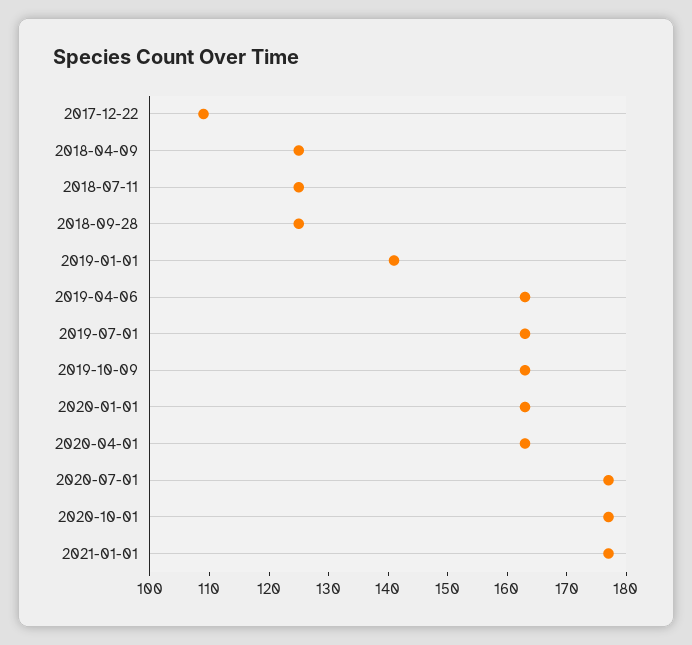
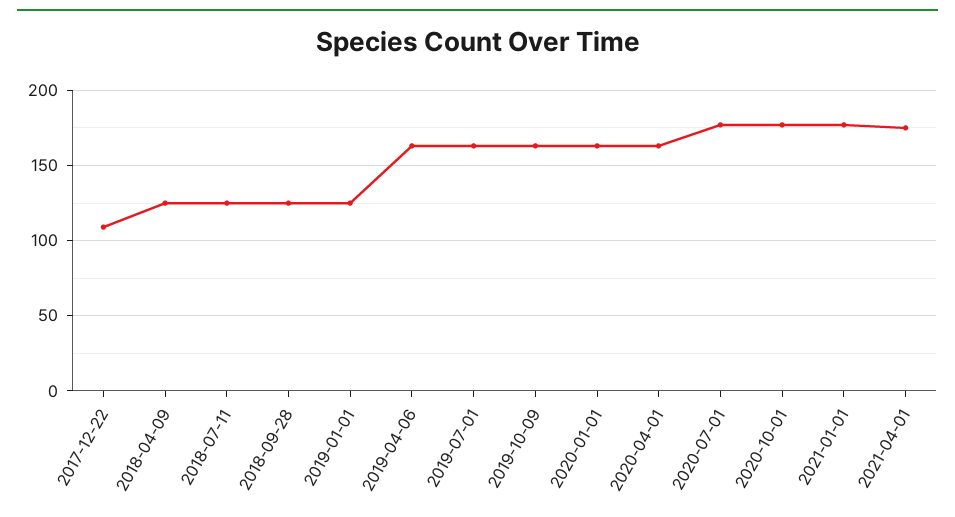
2019-01-01: 140 -> 125
2021-04-01: none -> 175

